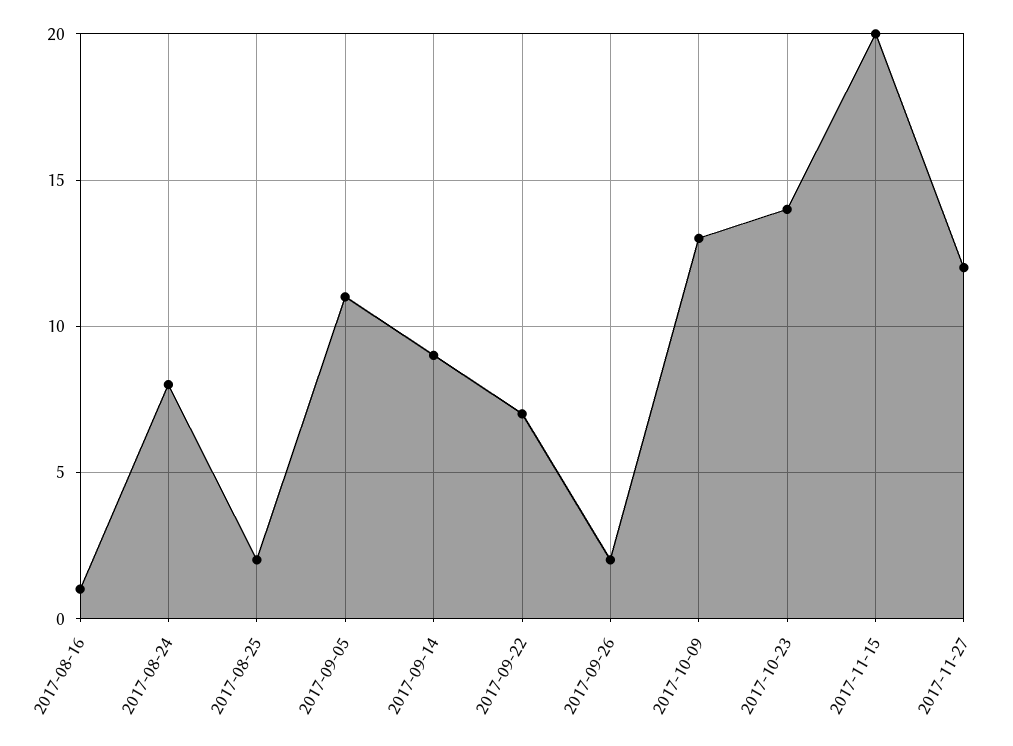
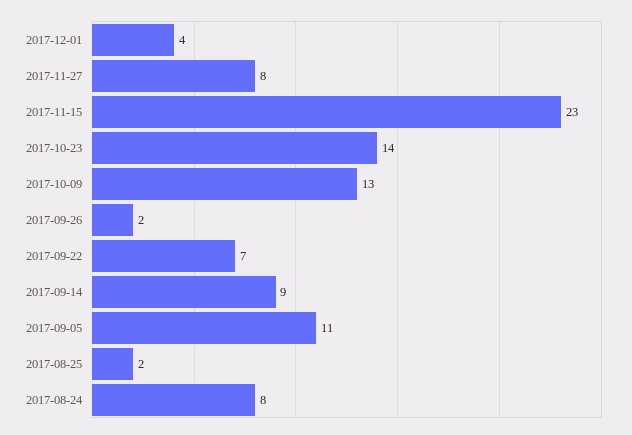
2017-08-16: 1 -> none
2017-11-15: 20 -> 23
2017-11-27: 12 -> 8
2017-12-01: none -> 4

